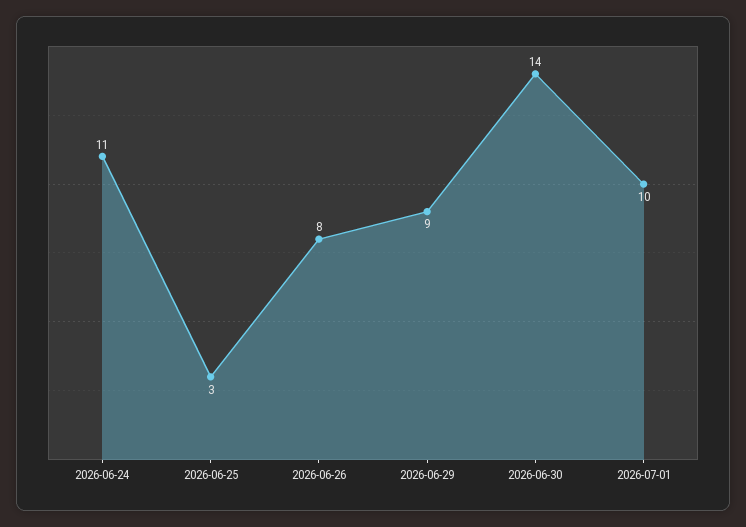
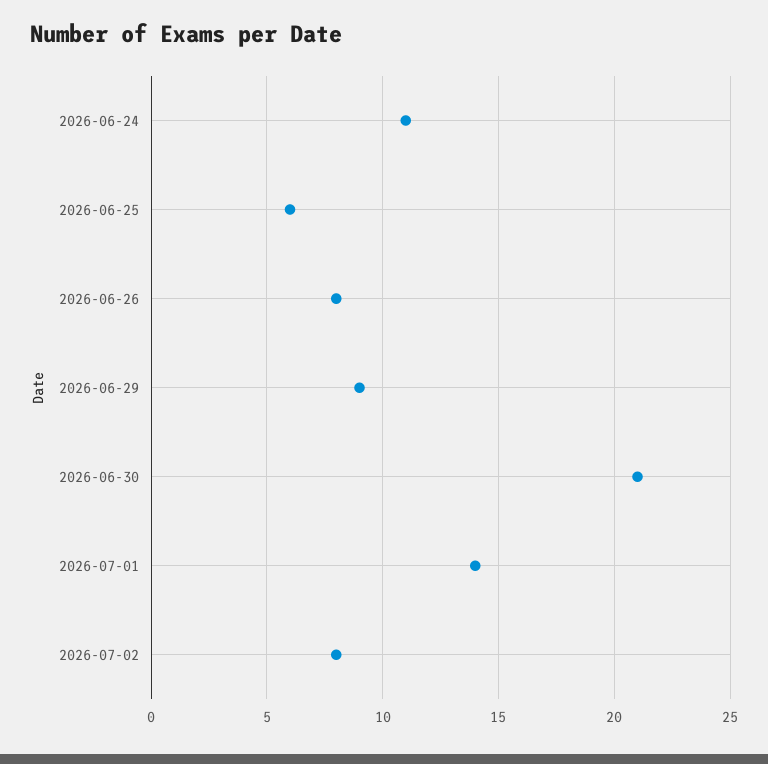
2026-06-25: 3 -> 6
2026-06-30: 14 -> 21
2026-07-01: 10 -> 14
2026-07-02: none -> 8

